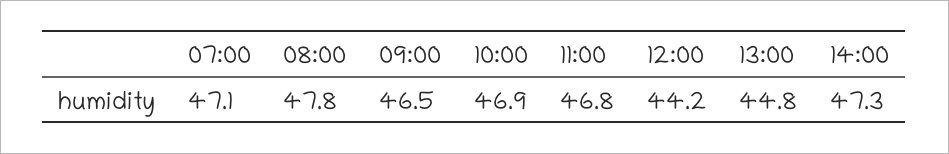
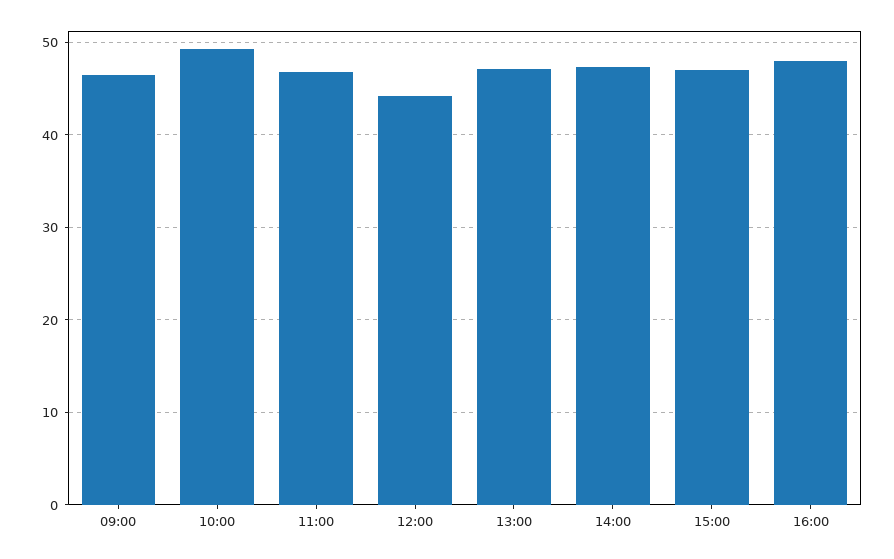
07:00: 47.1 -> none
08:00: 47.8 -> none
10:00: 46.9 -> 49
13:00: 44.8 -> 47
15:00: none -> 47
16:00: none -> 48

